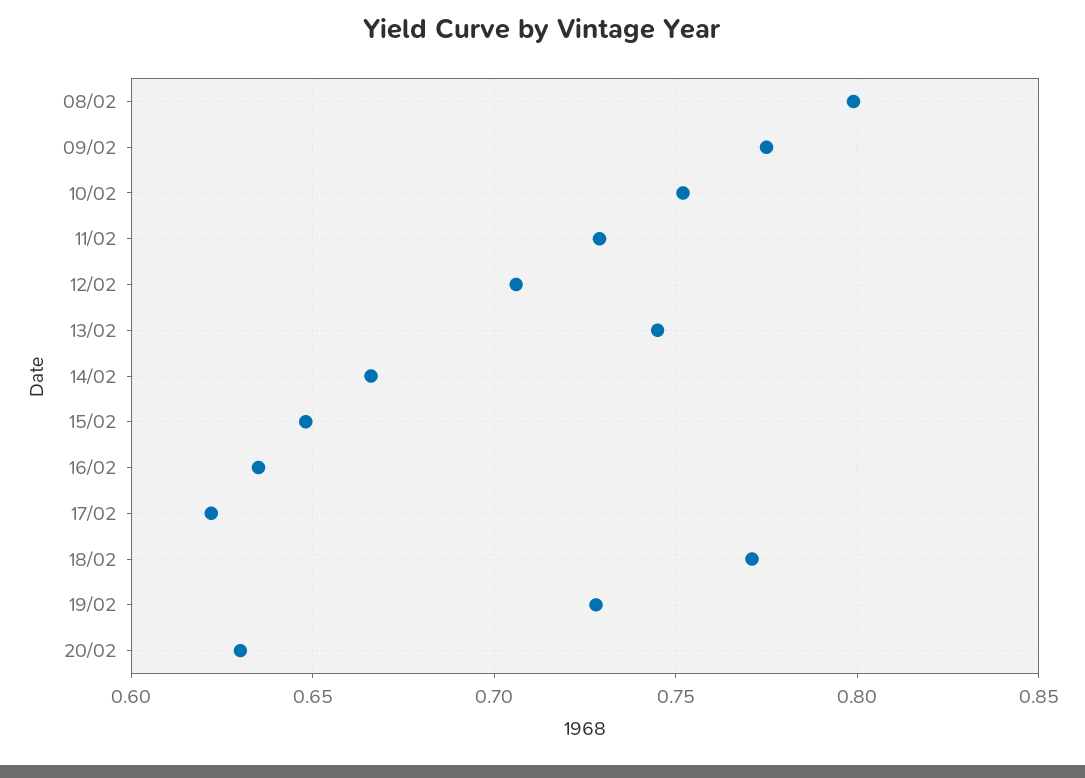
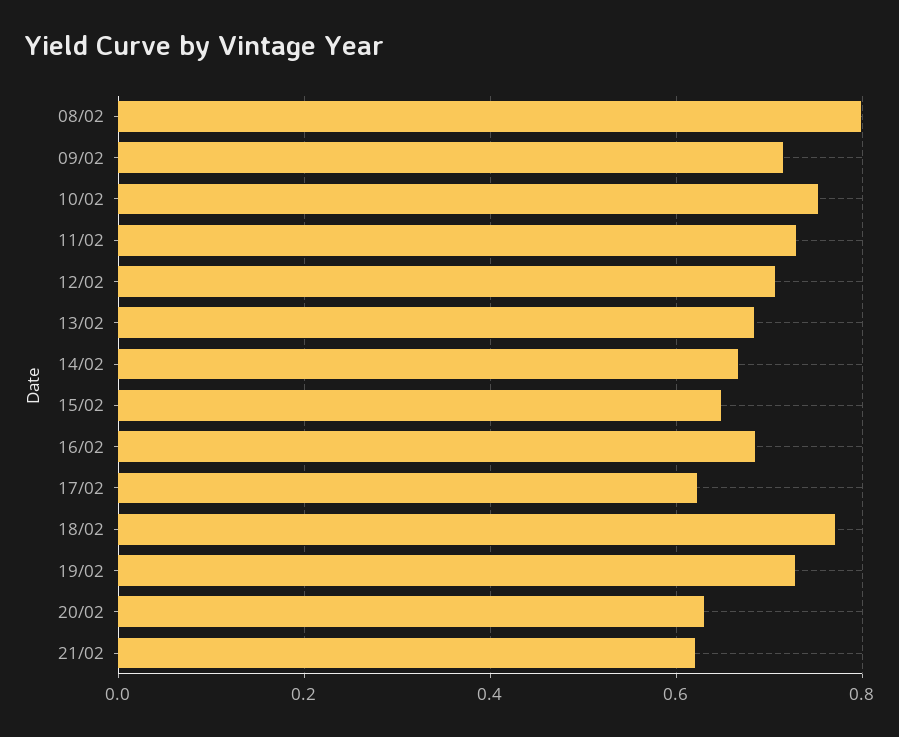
09/02: 0.775 -> 0.72
13/02: 0.745 -> 0.68
16/02: 0.635 -> 0.68
21/02: none -> 0.62

